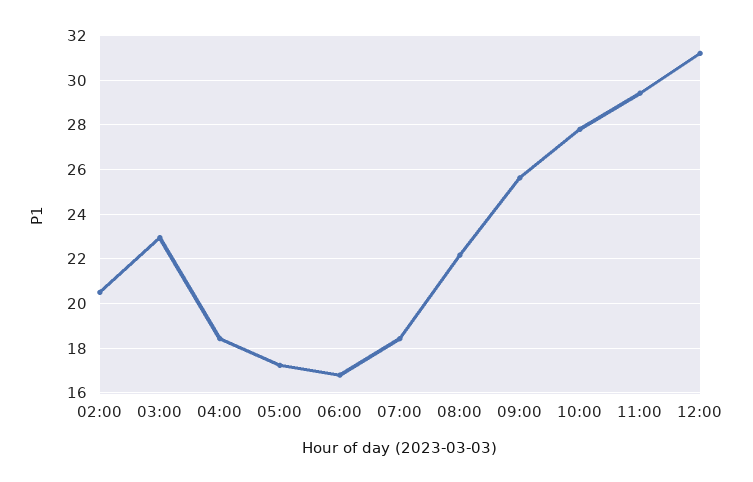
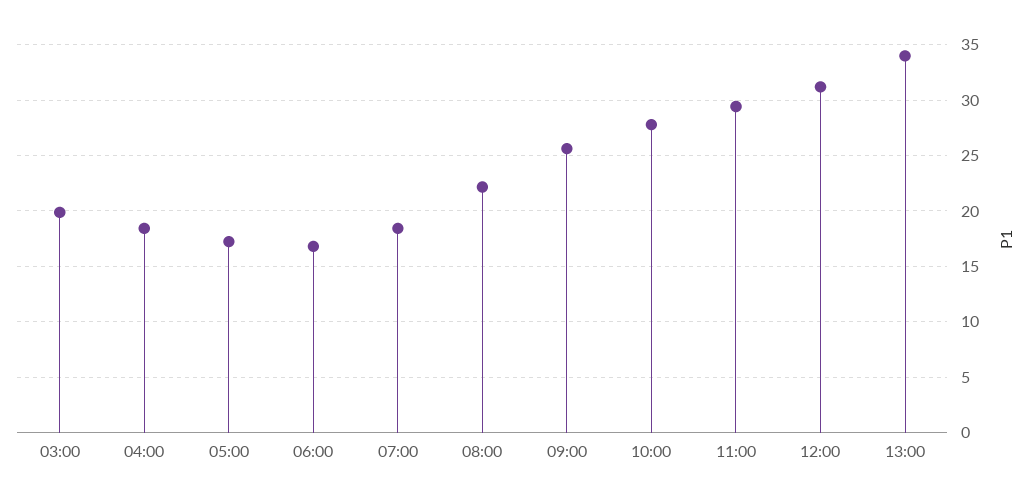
02:00: 20.5 -> none
03:00: 23 -> 20
13:00: none -> 34

